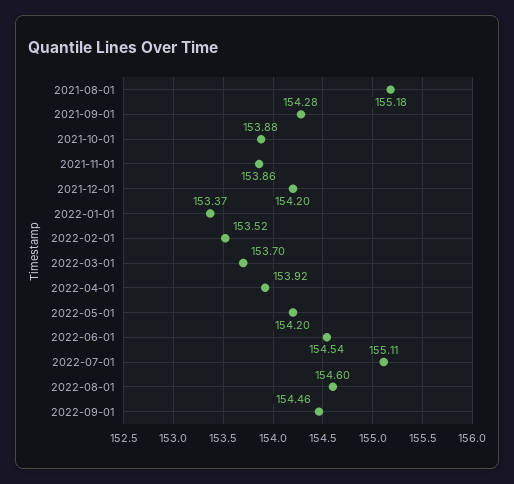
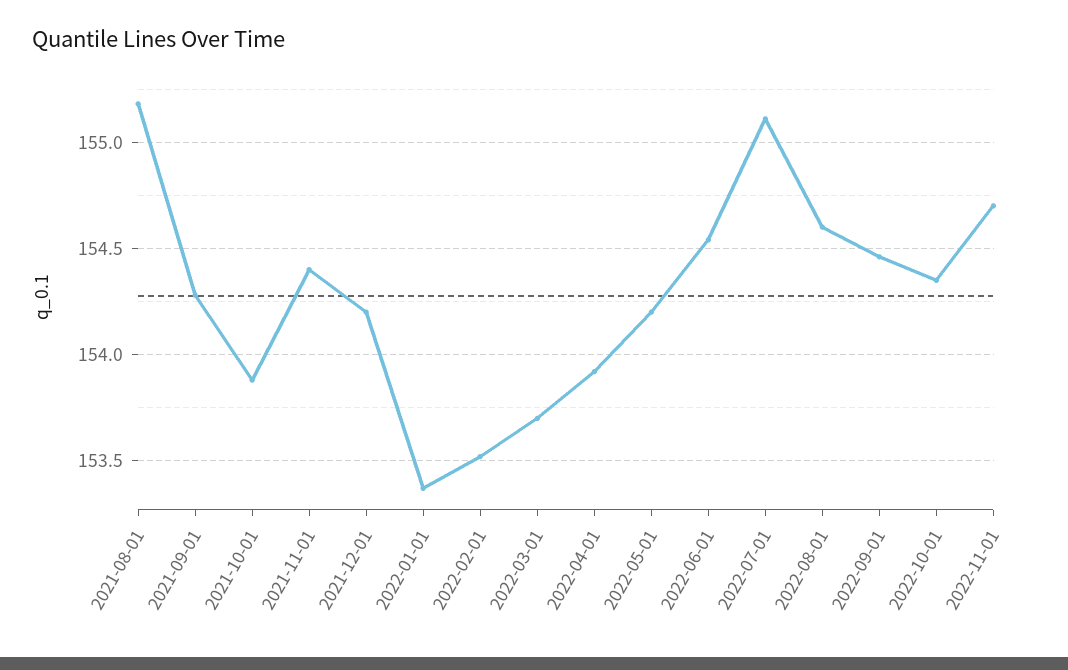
2021-11-01: 153.86 -> 154.4
2022-10-01: none -> 154.35
2022-11-01: none -> 154.7

